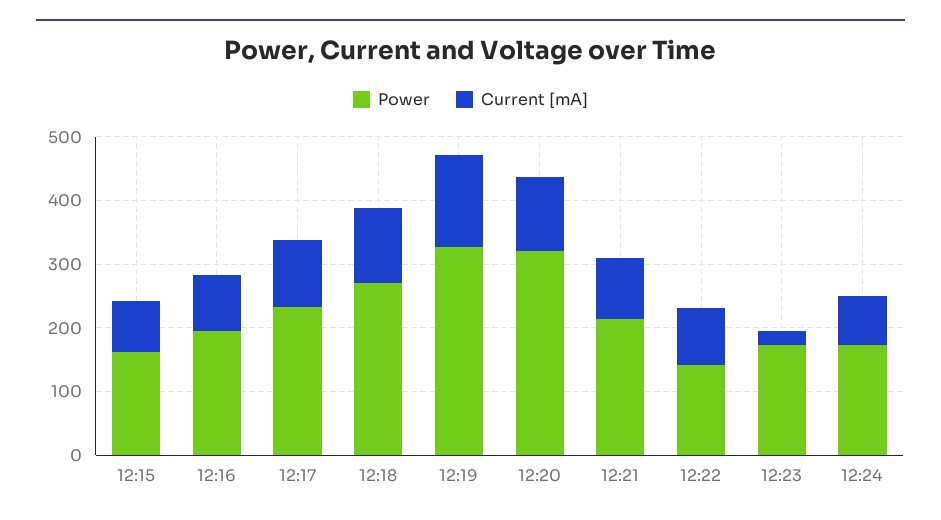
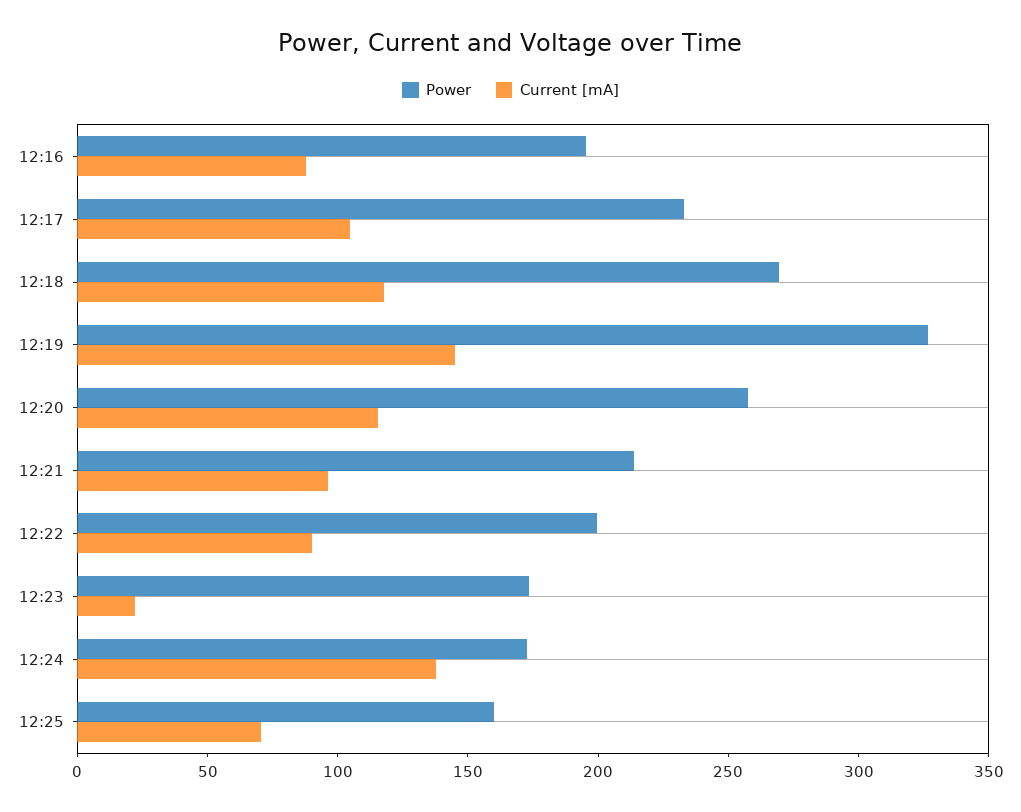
Power, 12:15: 160 -> none
Current [mA], 12:15: 80 -> none
Power, 12:20: 320 -> 260
Power, 12:22: 140 -> 200
Current [mA], 12:24: 80 -> 140
Power, 12:25: none -> 160
Current [mA], 12:25: none -> 70

